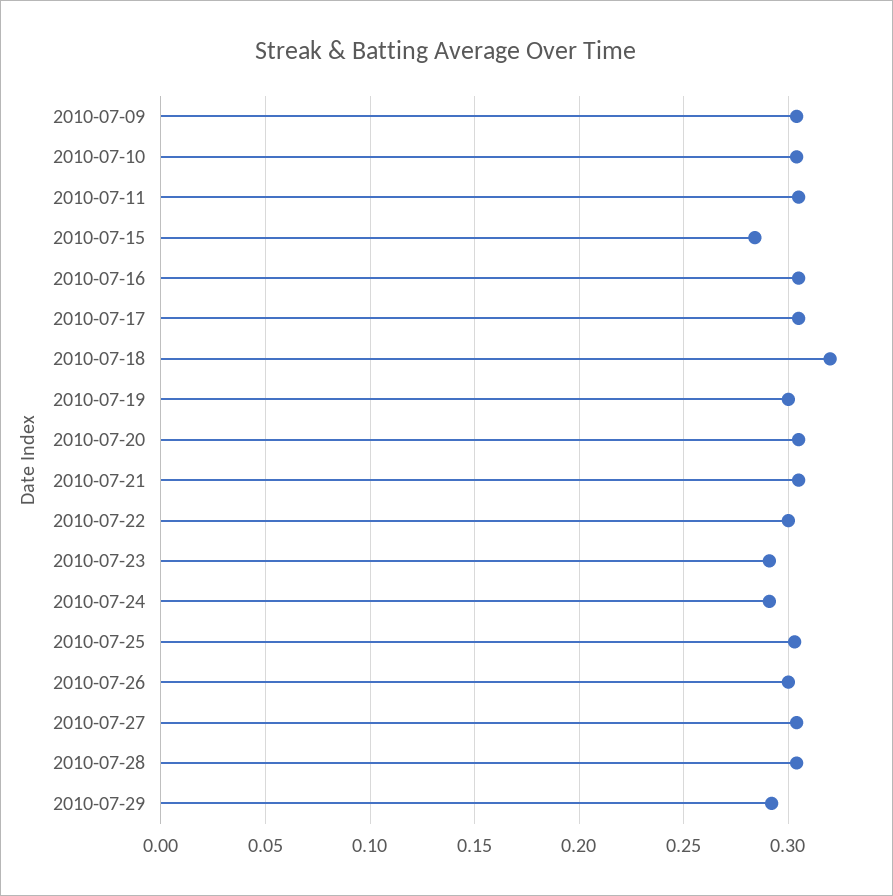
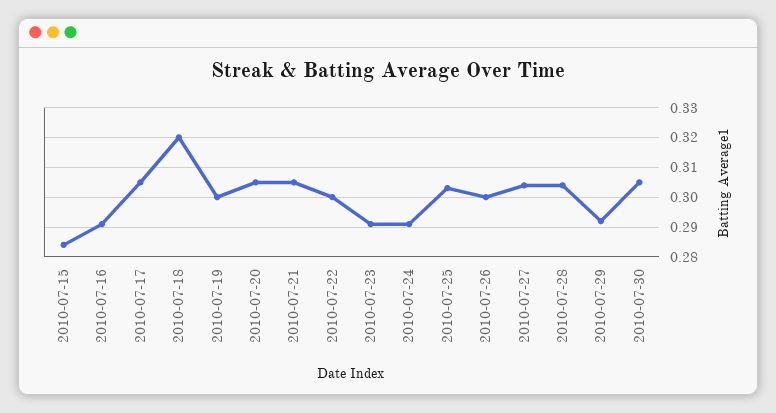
2010-07-09: 0.305 -> none
2010-07-10: 0.305 -> none
2010-07-11: 0.305 -> none
2010-07-16: 0.305 -> 0.29
2010-07-30: none -> 0.305

